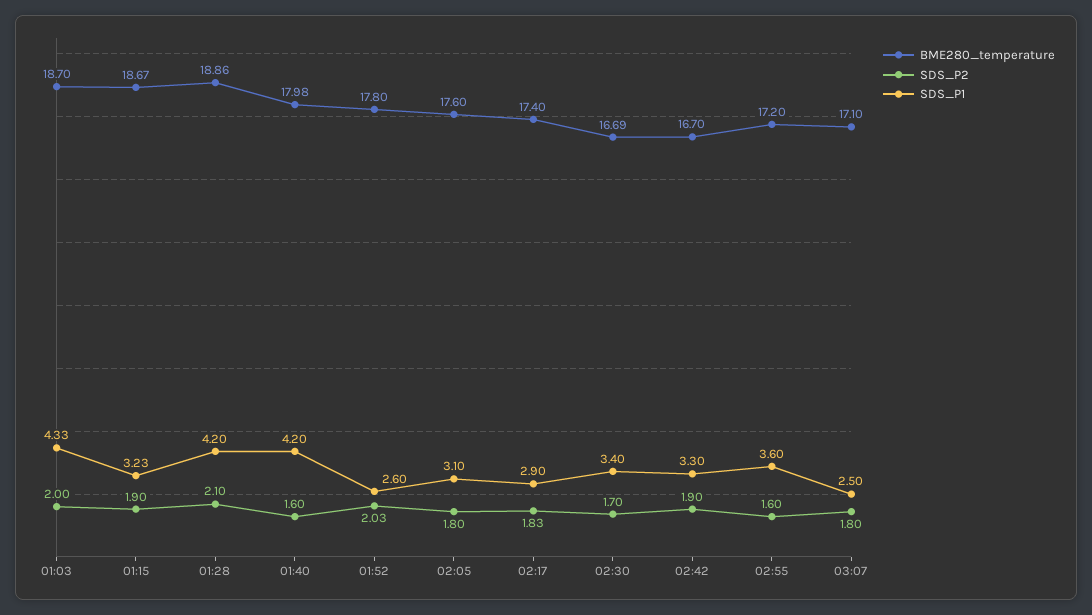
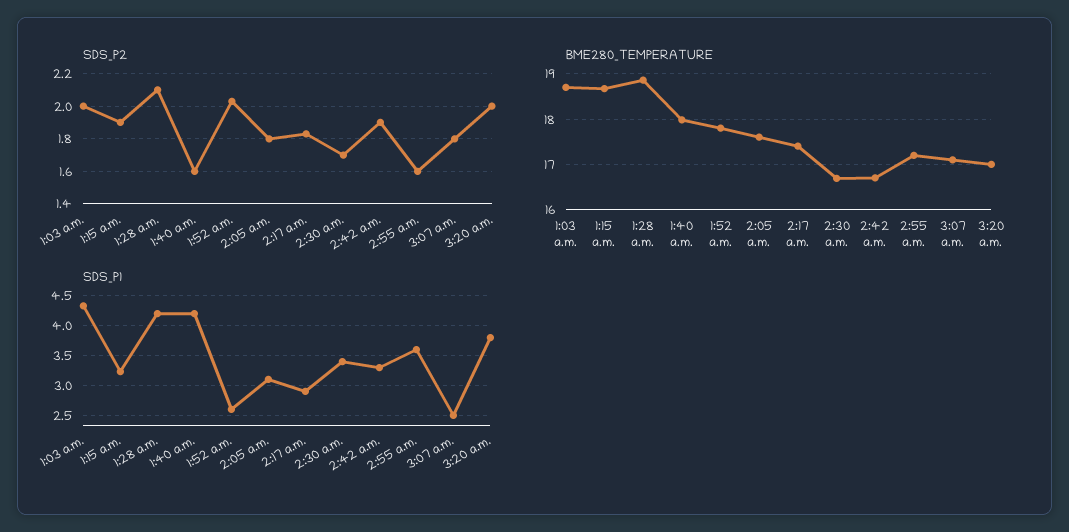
SDS_P2, 3:20 a.m.: none -> 2
BME280_temperature, 3:20 a.m.: none -> 17
SDS_P1, 3:20 a.m.: none -> 3.75

